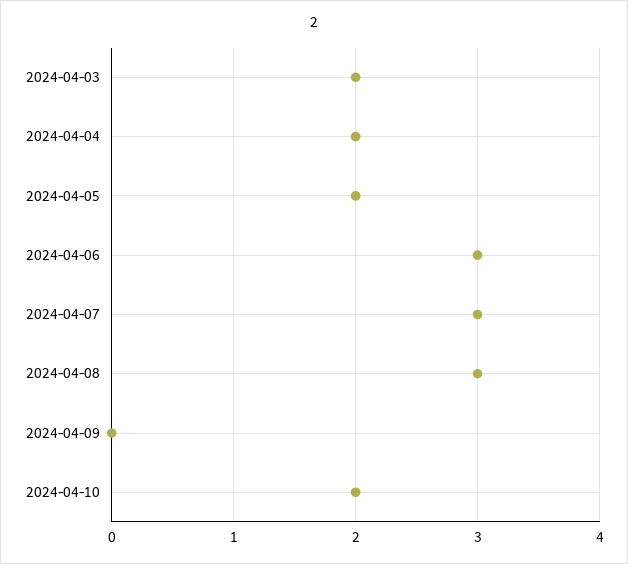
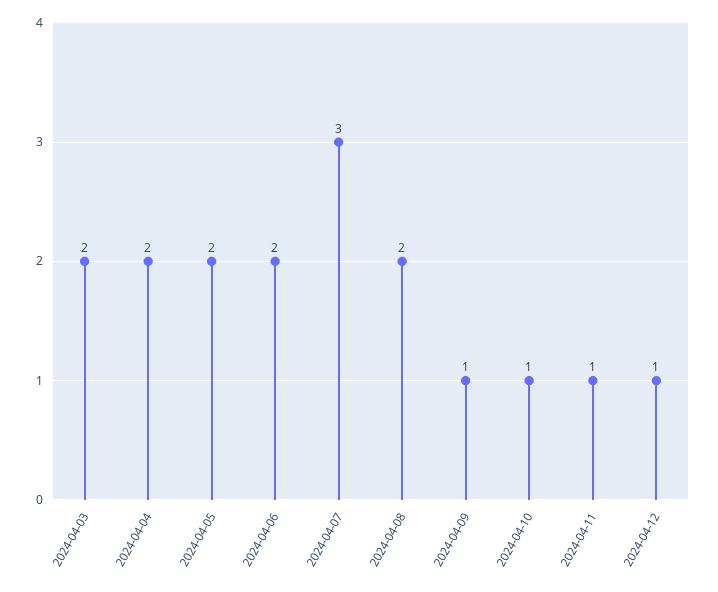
2024-04-06: 3 -> 2
2024-04-08: 3 -> 2
2024-04-09: 0 -> 1
2024-04-10: 2 -> 1
2024-04-11: none -> 1
2024-04-12: none -> 1

